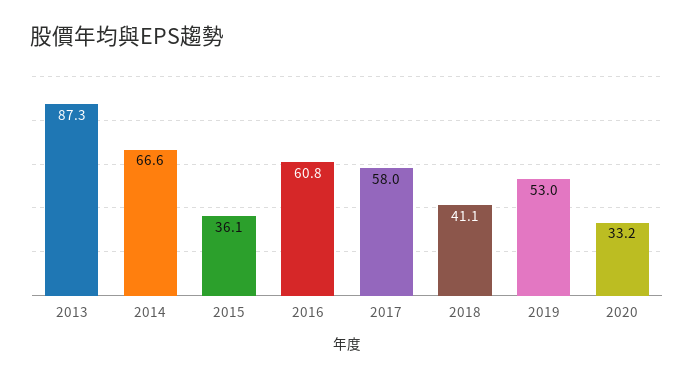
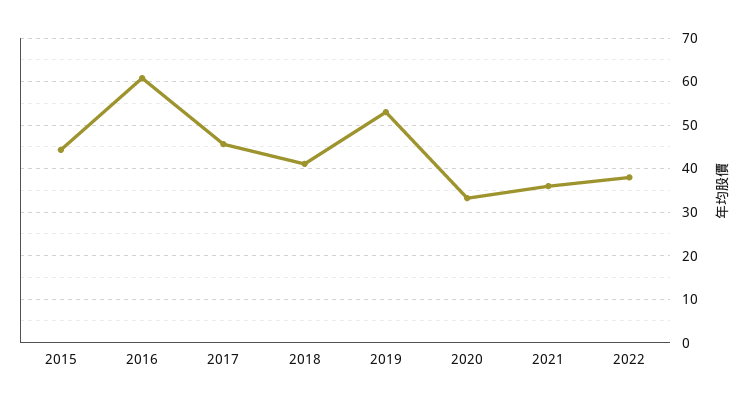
2013: 87.3 -> none
2014: 66.6 -> none
2015: 36.1 -> 44
2017: 58 -> 46
2021: none -> 36
2022: none -> 38

